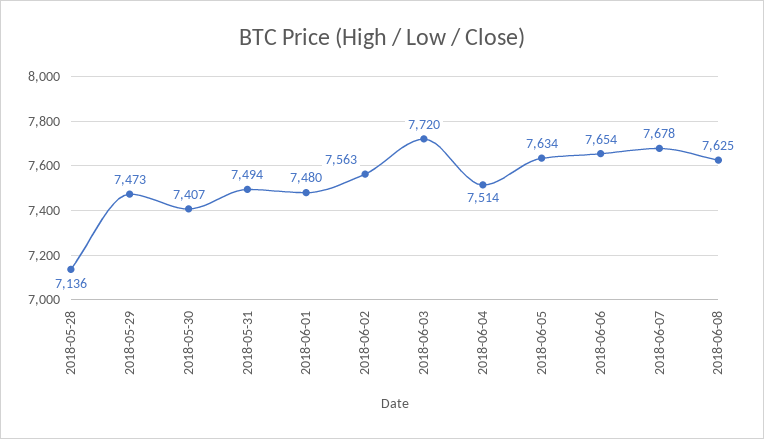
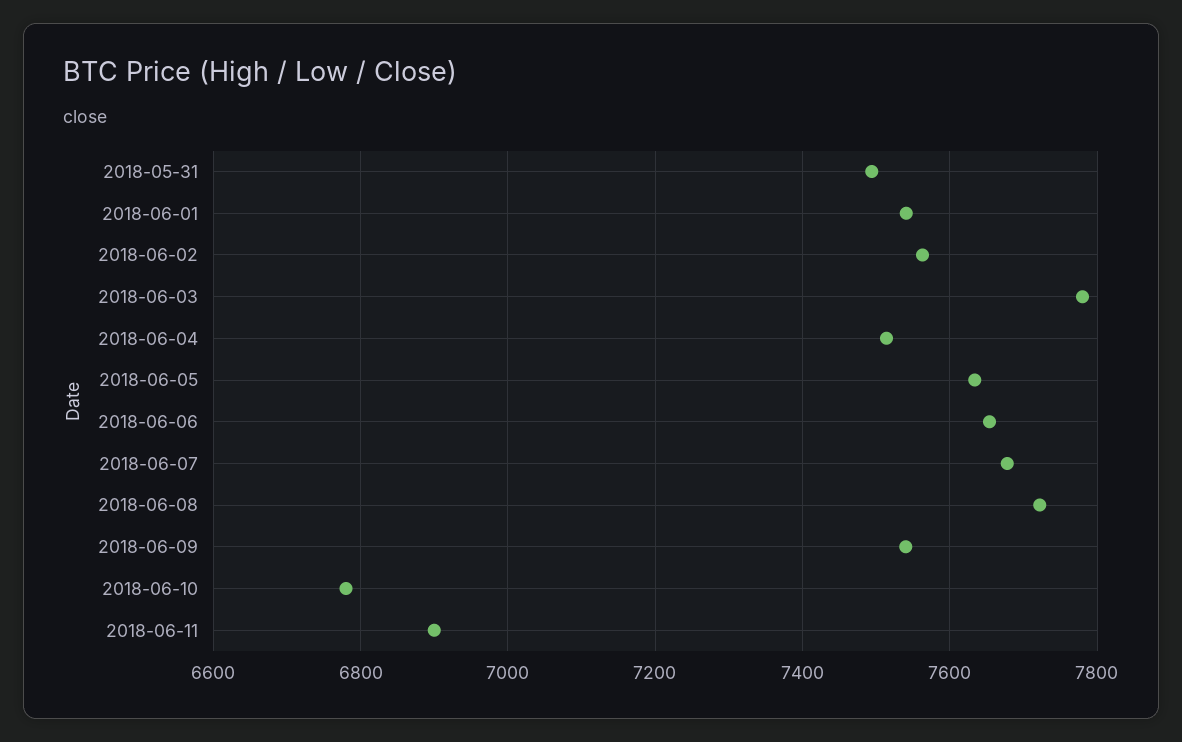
2018-05-28: 7136 -> none
2018-05-29: 7473 -> none
2018-05-30: 7407 -> none
2018-06-01: 7480 -> 7540
2018-06-03: 7720 -> 7780
2018-06-08: 7625 -> 7720
2018-06-09: none -> 7540
2018-06-10: none -> 6780
2018-06-11: none -> 6900

